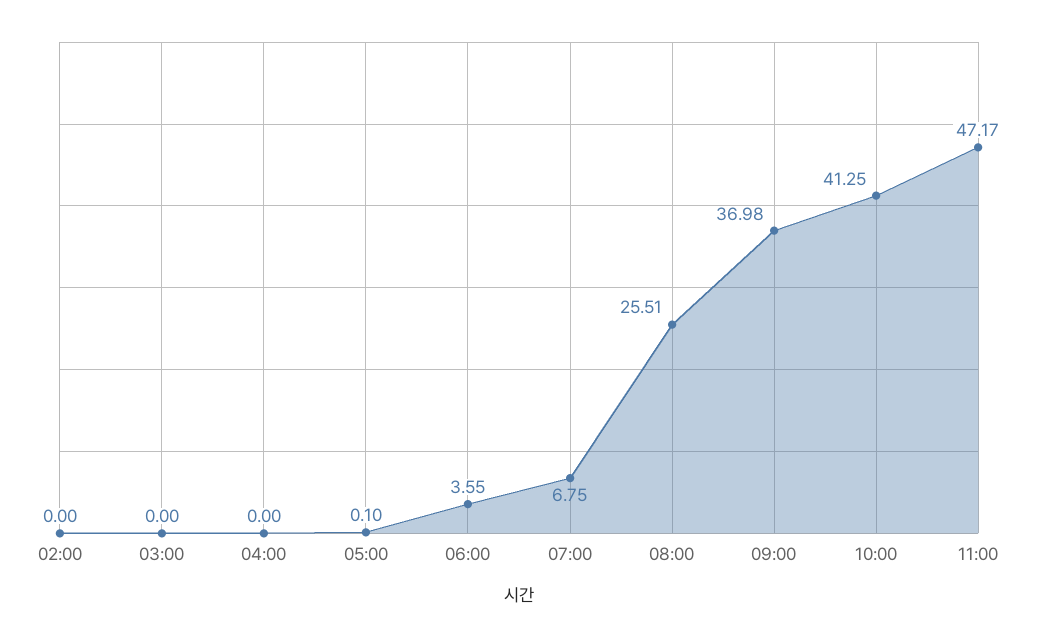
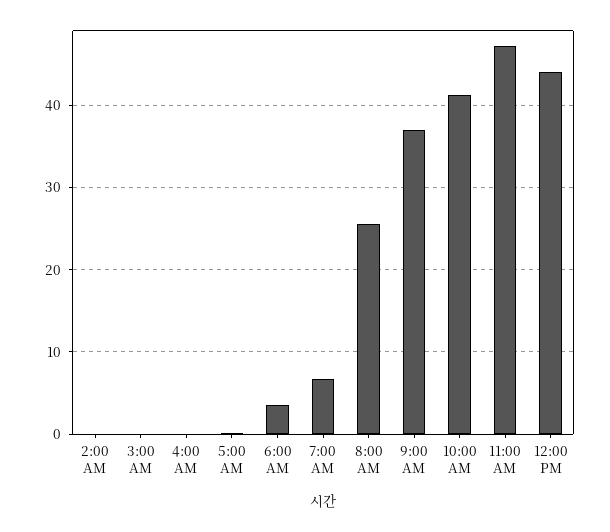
12:00 PM: none -> 44

